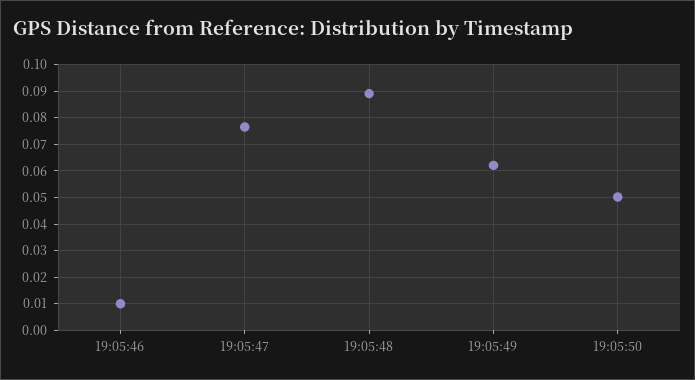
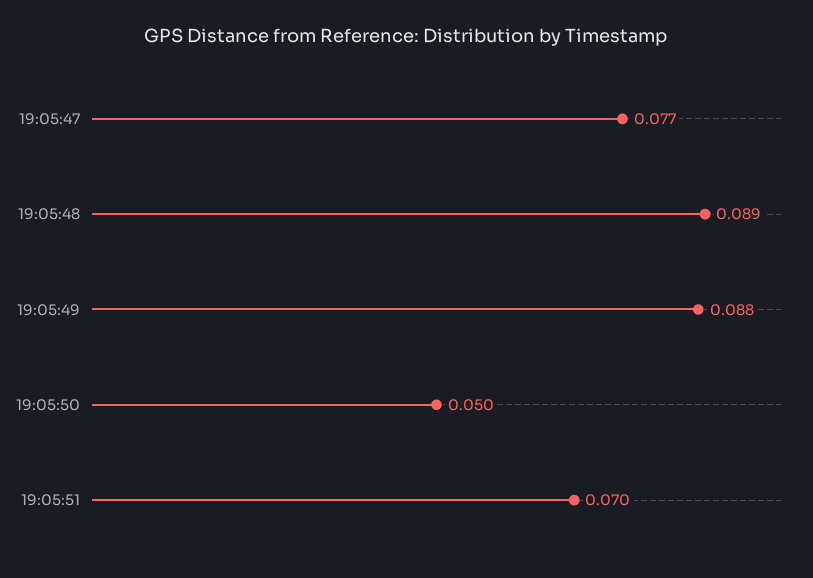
19:05:46: 0.01 -> none
19:05:49: 0.0625 -> 0.088
19:05:51: none -> 0.07

